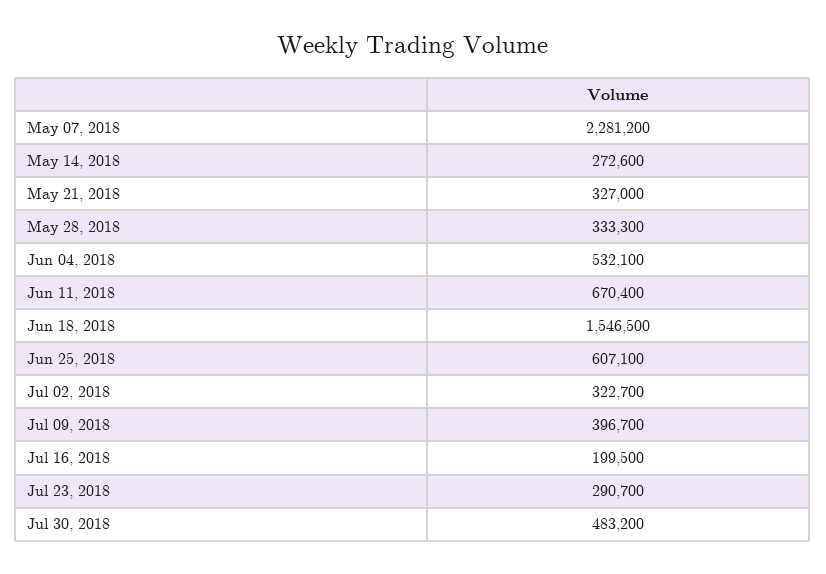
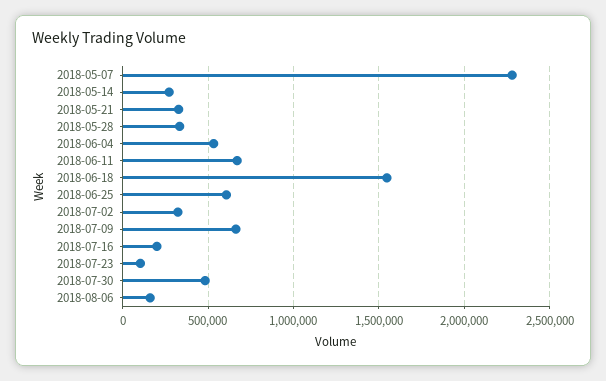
Jul 09, 2018: 396700 -> 650000
Jul 23, 2018: 290700 -> 100000
2018-08-06: none -> 150000

